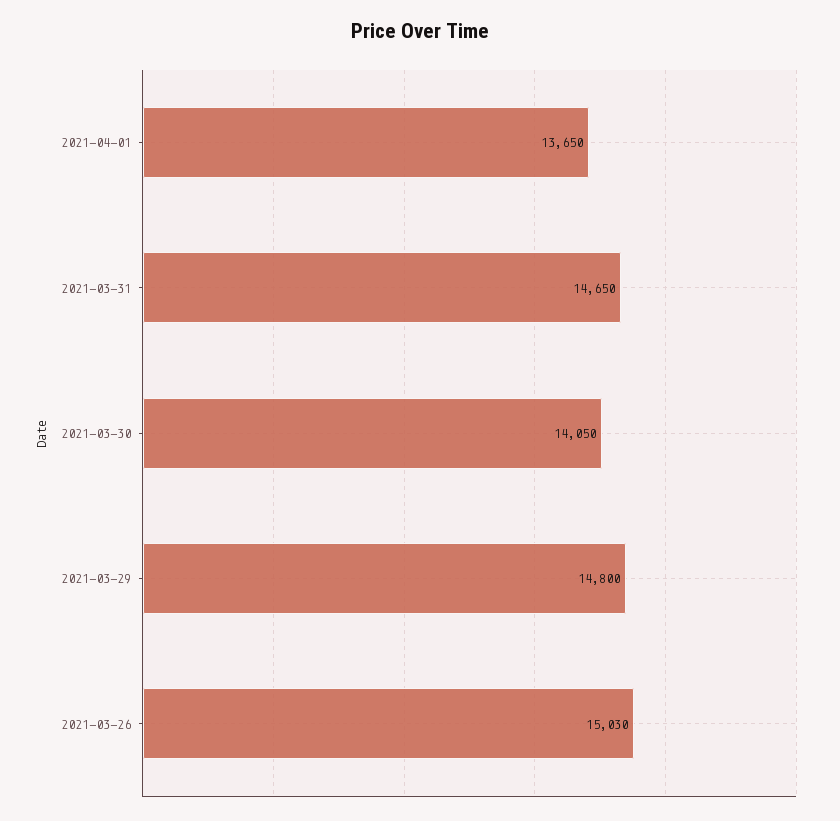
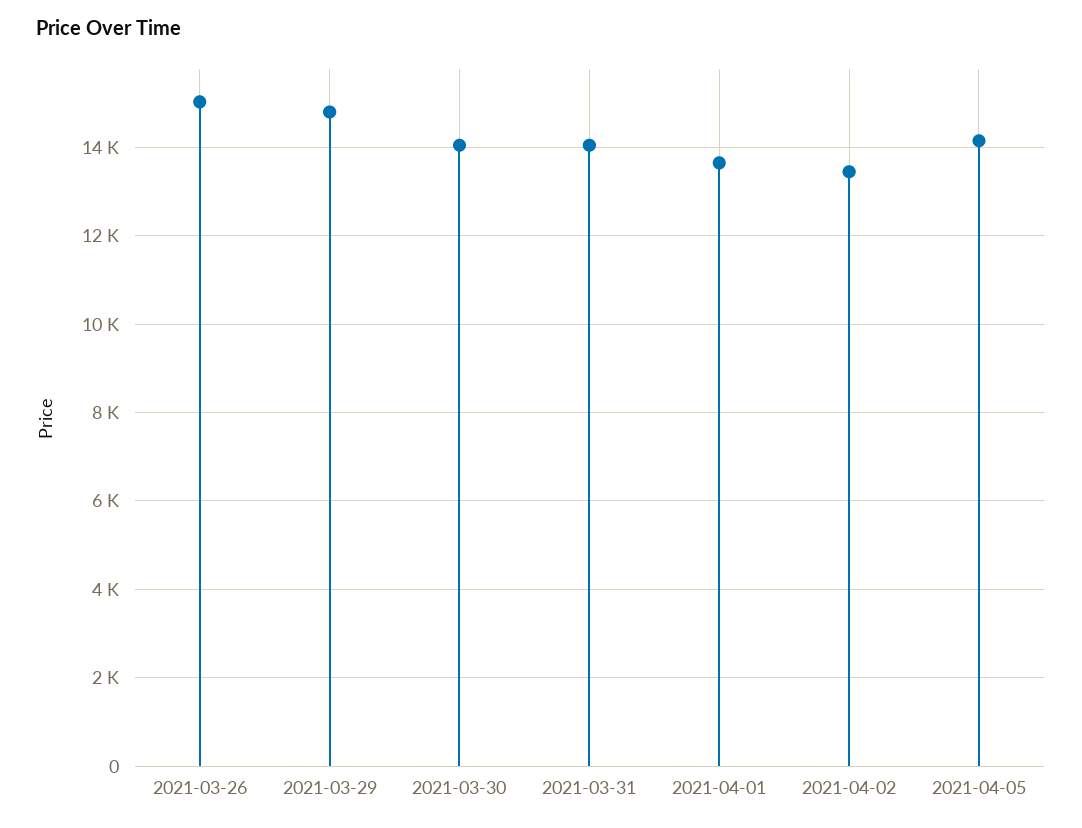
2021-03-31: 14650 -> 14000
2021-04-02: none -> 13400
2021-04-05: none -> 14200

